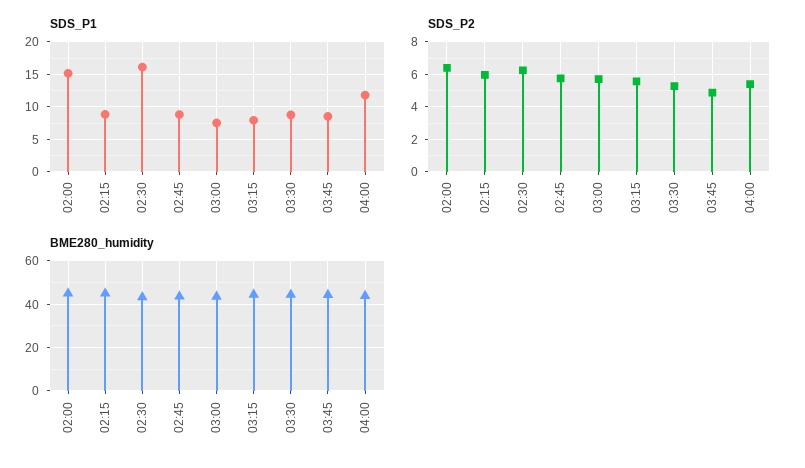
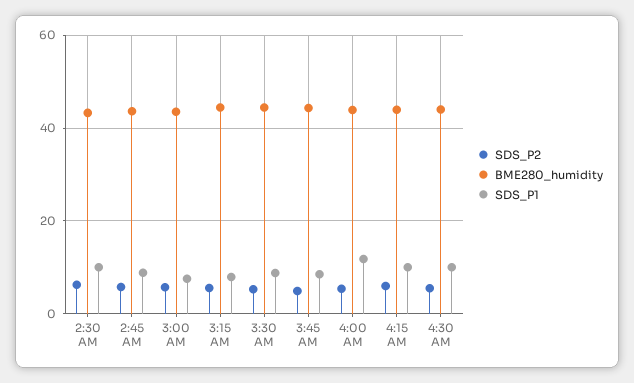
SDS_P1, 02:00: 15 -> none
SDS_P1, 02:15: 9 -> none
SDS_P1, 02:30: 16 -> 10
SDS_P2, 02:00: 6.5 -> none
SDS_P2, 02:15: 6 -> none
BME280_humidity, 02:00: 45 -> none
BME280_humidity, 02:15: 45 -> none
SDS_P2, 4:15 AM: none -> 6
BME280_humidity, 4:15 AM: none -> 44
SDS_P1, 4:15 AM: none -> 10
SDS_P2, 4:30 AM: none -> 6
BME280_humidity, 4:30 AM: none -> 44
SDS_P1, 4:30 AM: none -> 10

